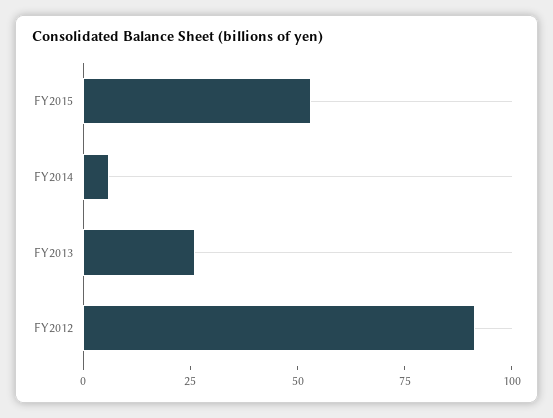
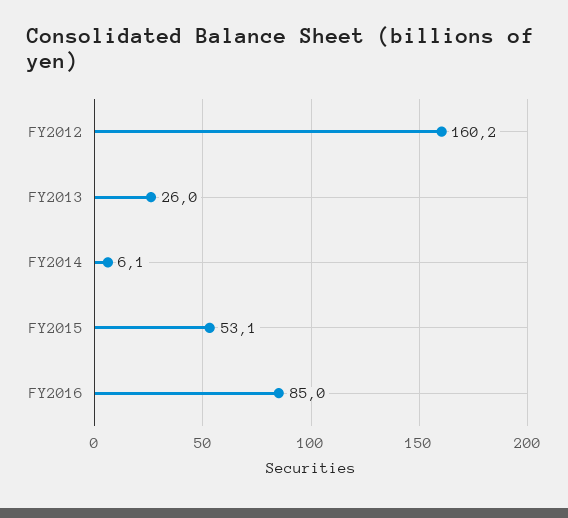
FY2012: 90 -> 160.2
FY2016: none -> 85

